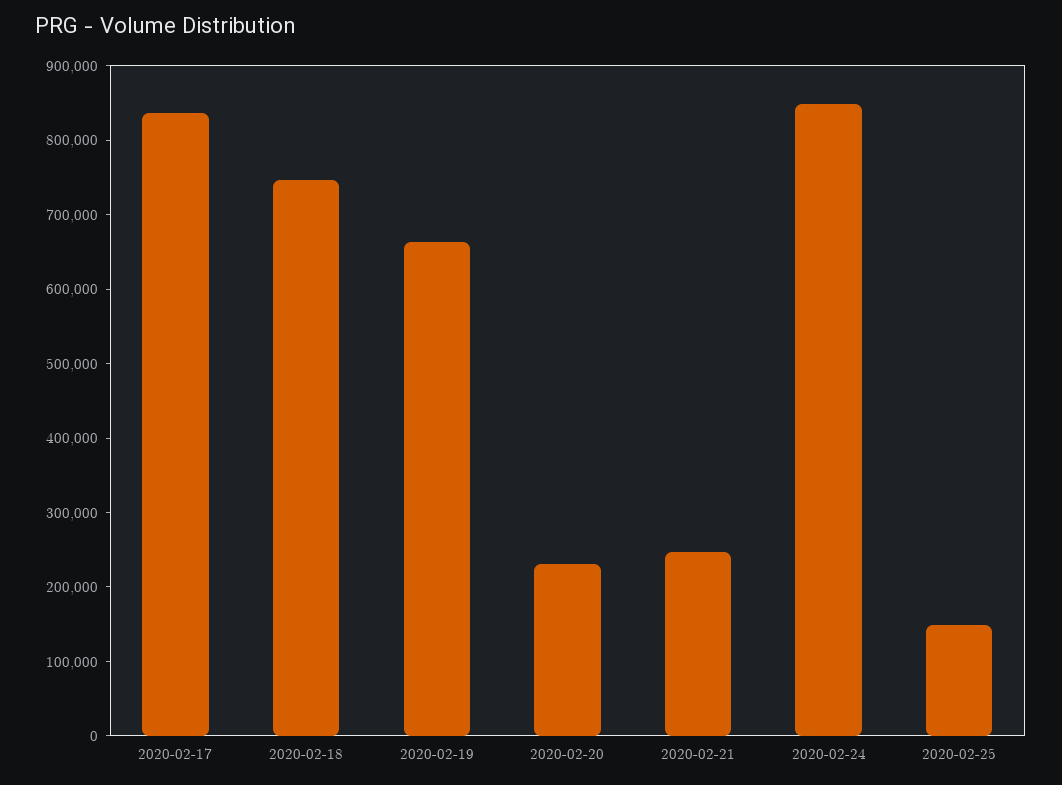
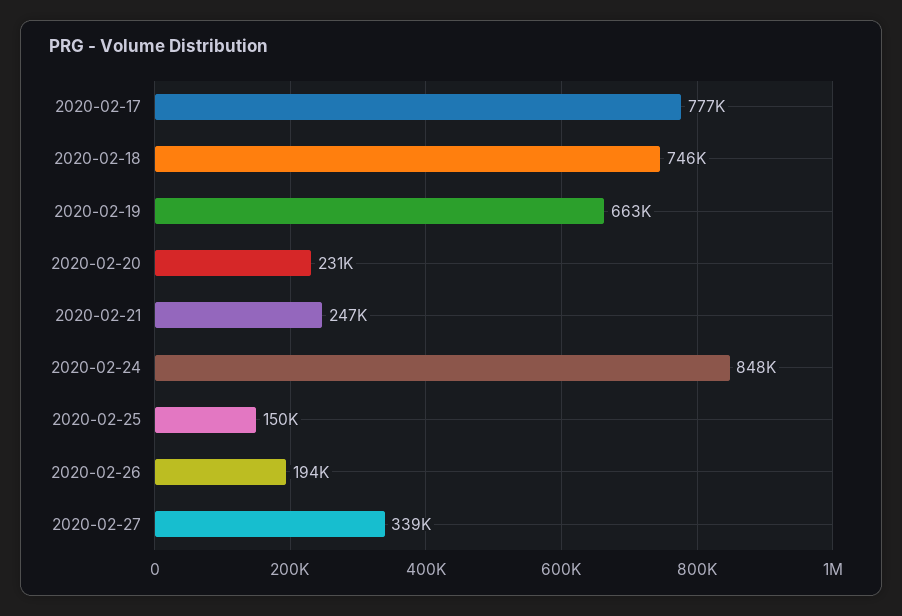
2020-02-17: 840000 -> 777000
2020-02-26: none -> 194000
2020-02-27: none -> 339000

